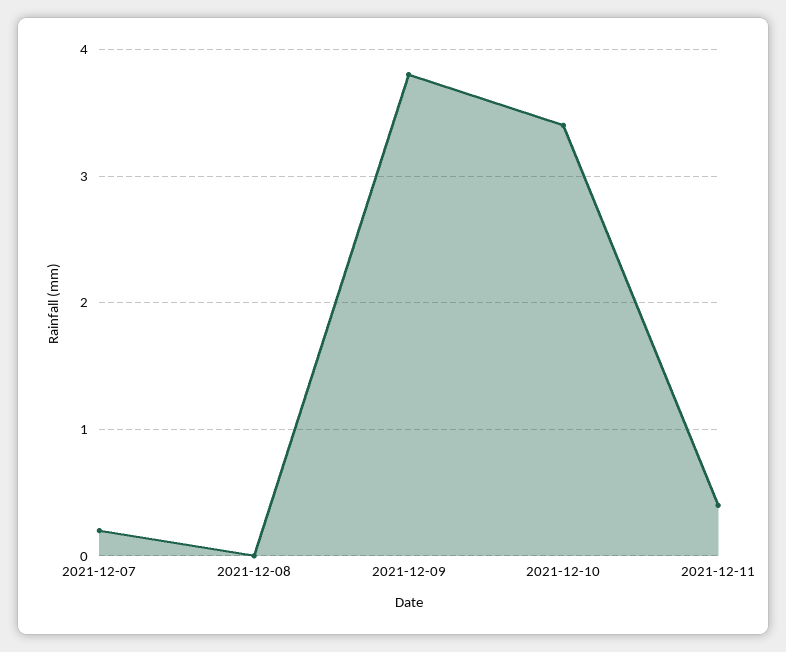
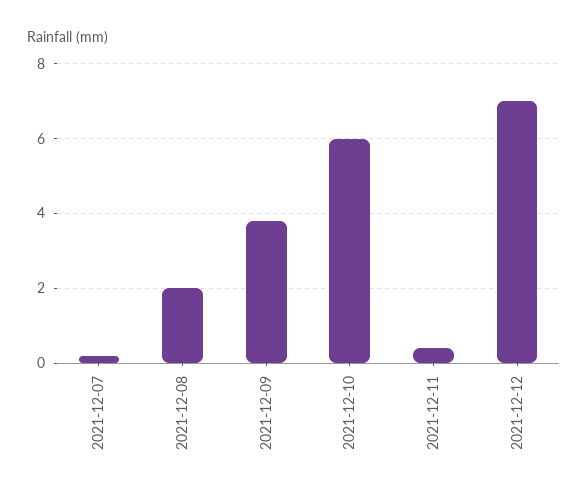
2021-12-08: 0 -> 2
2021-12-10: 3.4 -> 6
2021-12-12: none -> 7

